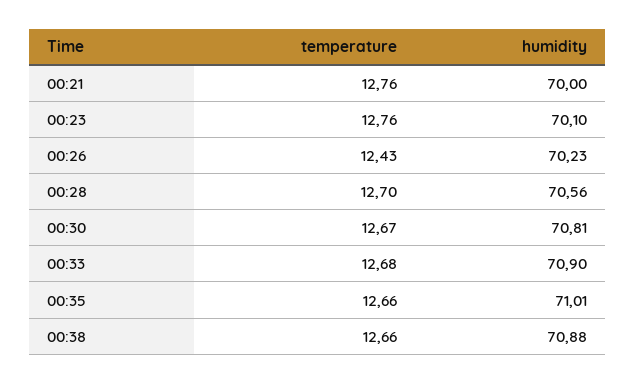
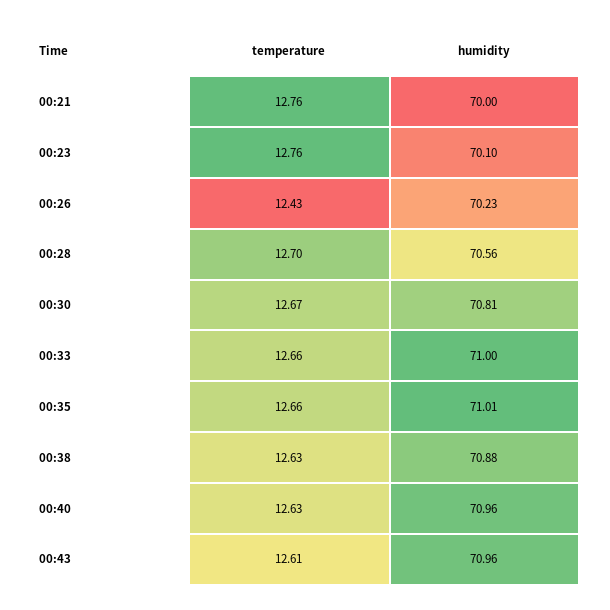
temperature, 00:33: 12.68 -> 12.66
humidity, 00:33: 70.9 -> 71
temperature, 00:38: 12.66 -> 12.63
temperature, 00:40: none -> 12.63
humidity, 00:40: none -> 70.96
temperature, 00:43: none -> 12.61
humidity, 00:43: none -> 70.96

